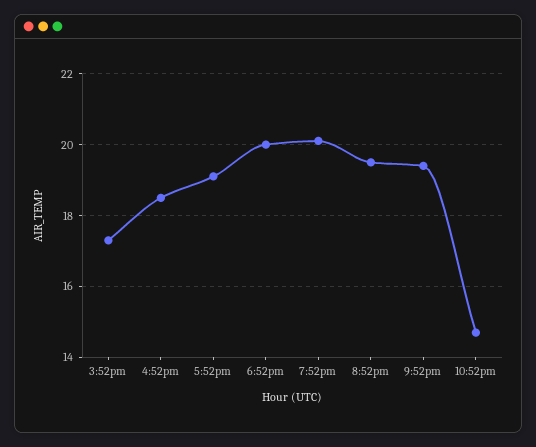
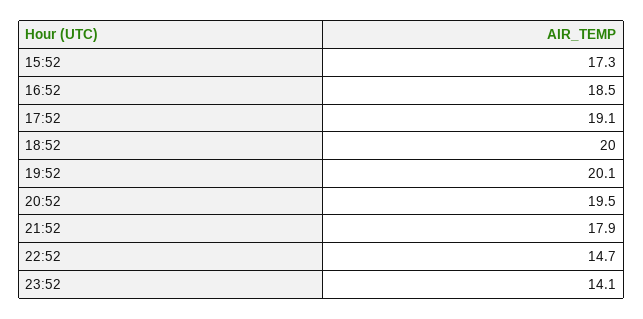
9:52pm: 19.5 -> 17.9
23:52: none -> 14.1

